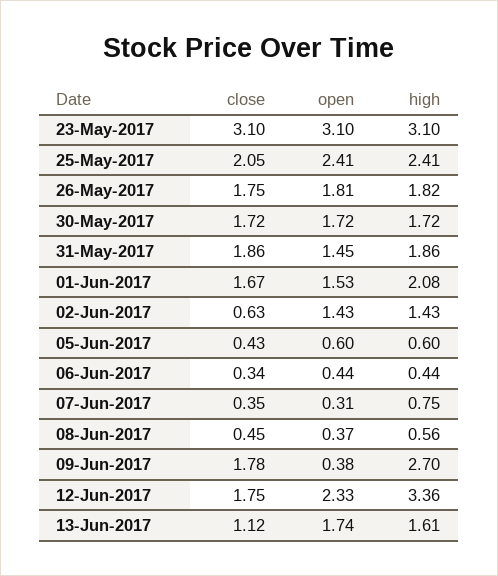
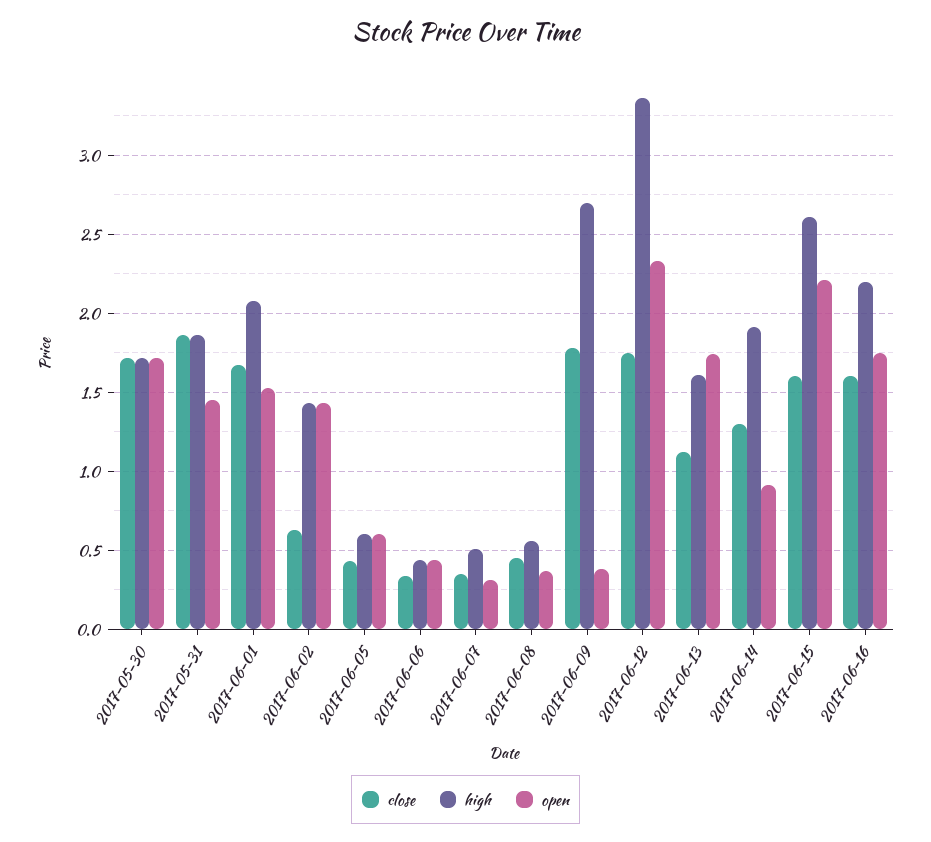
close, 23-May-2017: 3.1 -> none
open, 23-May-2017: 3.1 -> none
high, 23-May-2017: 3.1 -> none
close, 25-May-2017: 2.05 -> none
open, 25-May-2017: 2.41 -> none
high, 25-May-2017: 2.41 -> none
close, 26-May-2017: 1.75 -> none
open, 26-May-2017: 1.81 -> none
high, 26-May-2017: 1.82 -> none
high, 07-Jun-2017: 0.75 -> 0.5
close, 2017-06-14: none -> 1.3
high, 2017-06-14: none -> 1.9
open, 2017-06-14: none -> 0.9
close, 2017-06-15: none -> 1.6
high, 2017-06-15: none -> 2.6
open, 2017-06-15: none -> 2.2
close, 2017-06-16: none -> 1.6
high, 2017-06-16: none -> 2.2
open, 2017-06-16: none -> 1.75

